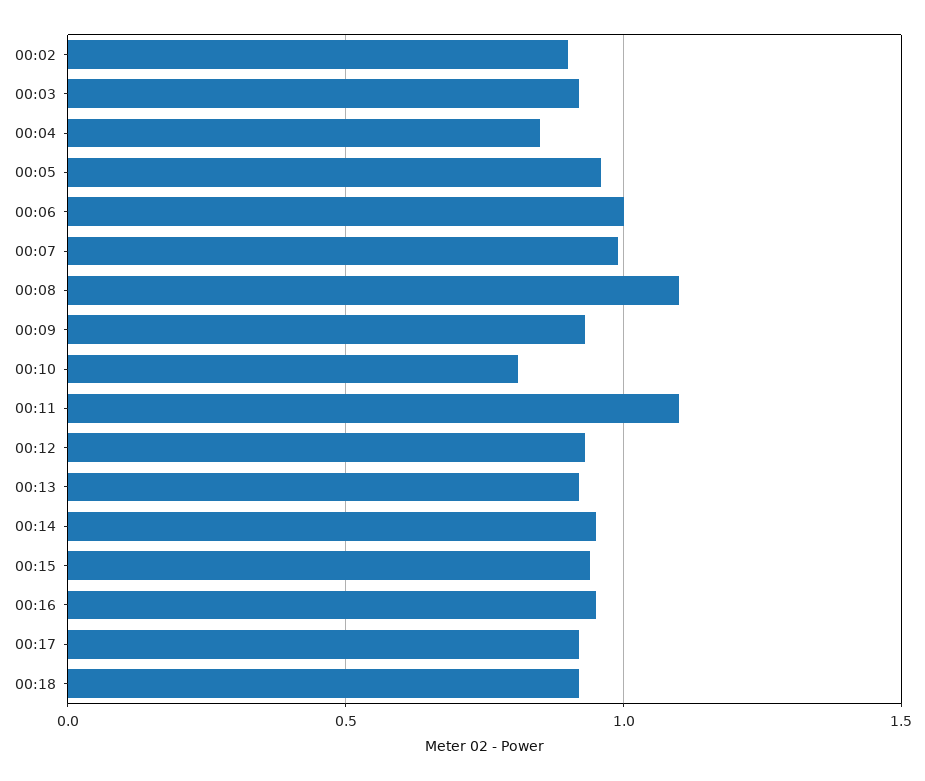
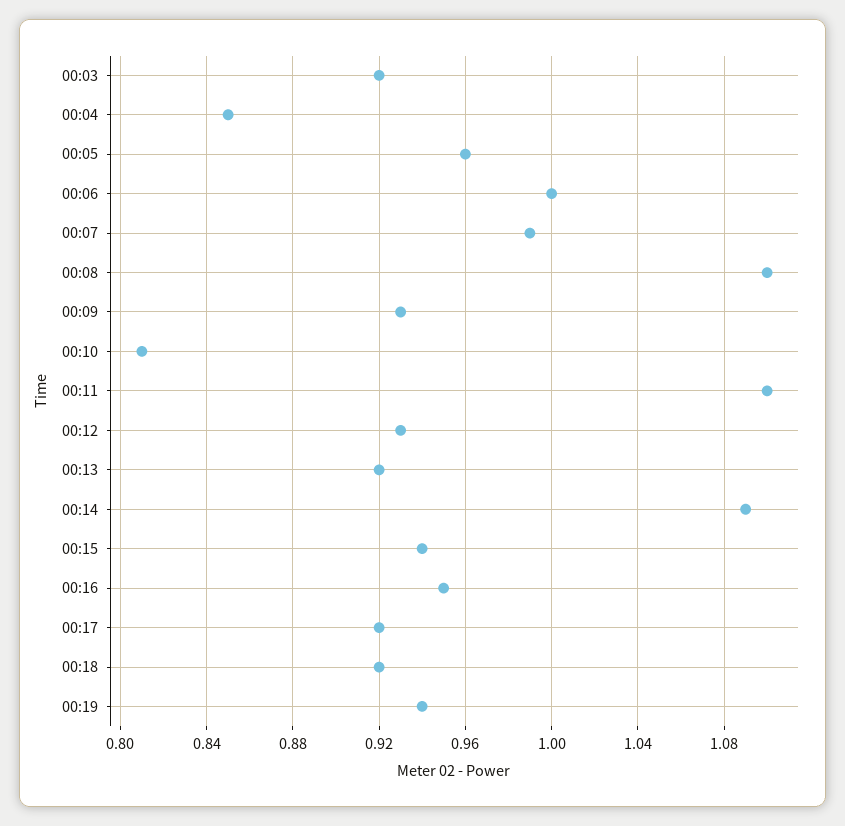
00:02: 0.9 -> none
00:14: 0.95 -> 1.09
00:19: none -> 0.94

